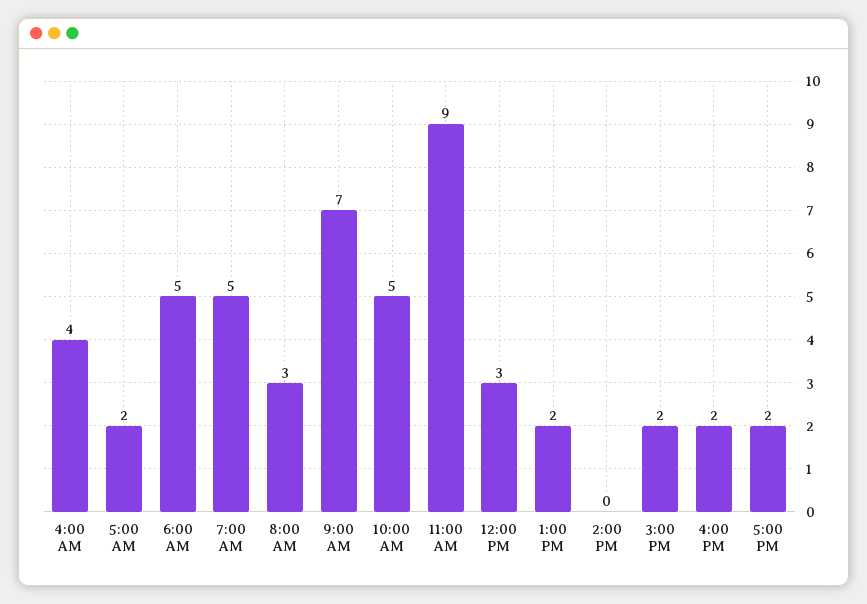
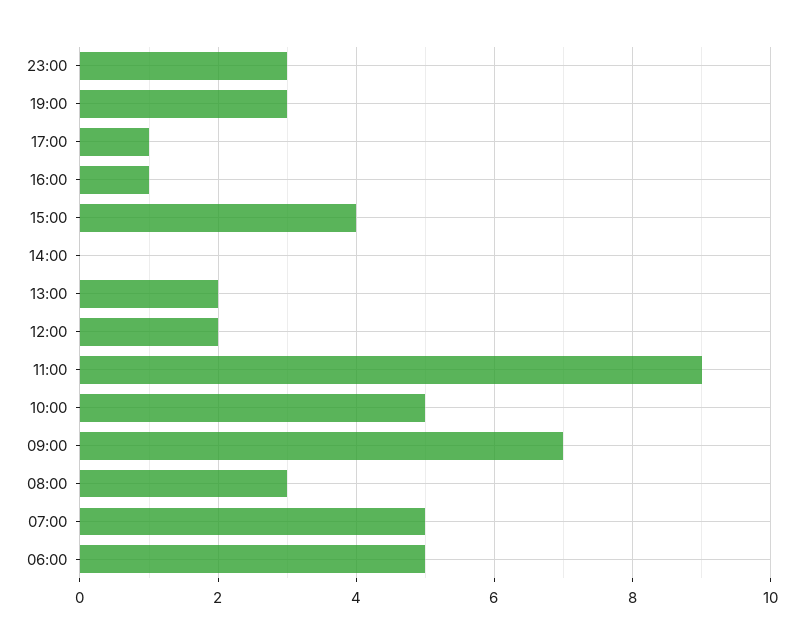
4:00 AM: 4 -> none
5:00 AM: 2 -> none
12:00 PM: 3 -> 2
3:00 PM: 2 -> 4
4:00 PM: 2 -> 1
5:00 PM: 2 -> 1
23:00: none -> 3
19:00: none -> 3

